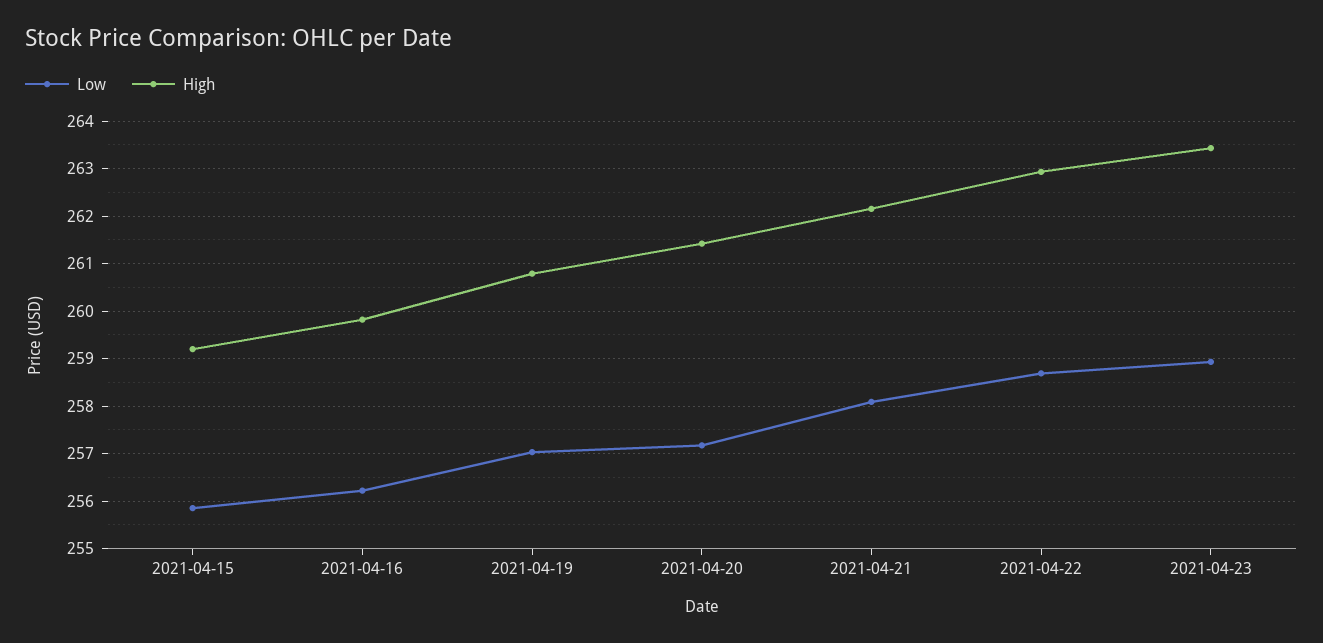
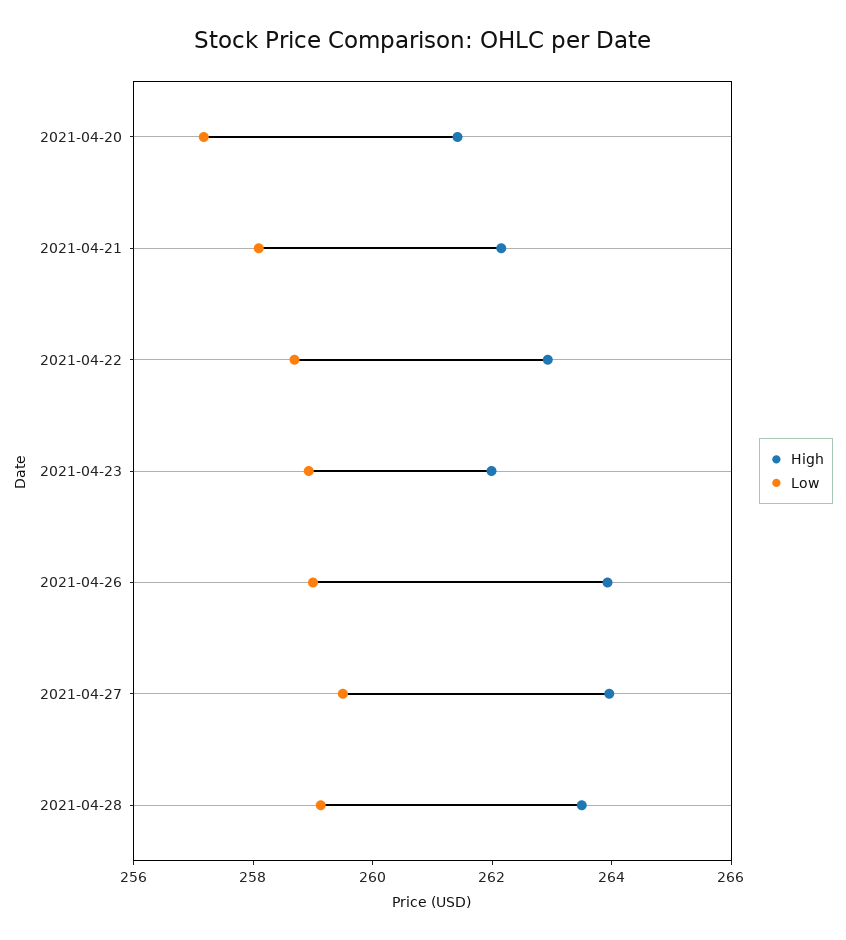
Low, 2021-04-15: 255.8 -> none
High, 2021-04-15: 259.2 -> none
Low, 2021-04-16: 256.2 -> none
High, 2021-04-16: 259.8 -> none
Low, 2021-04-19: 257 -> none
High, 2021-04-19: 260.8 -> none
High, 2021-04-23: 263.4 -> 262
High, 2021-04-26: none -> 264
Low, 2021-04-26: none -> 259
High, 2021-04-27: none -> 264
Low, 2021-04-27: none -> 259.5
High, 2021-04-28: none -> 263.5
Low, 2021-04-28: none -> 259

